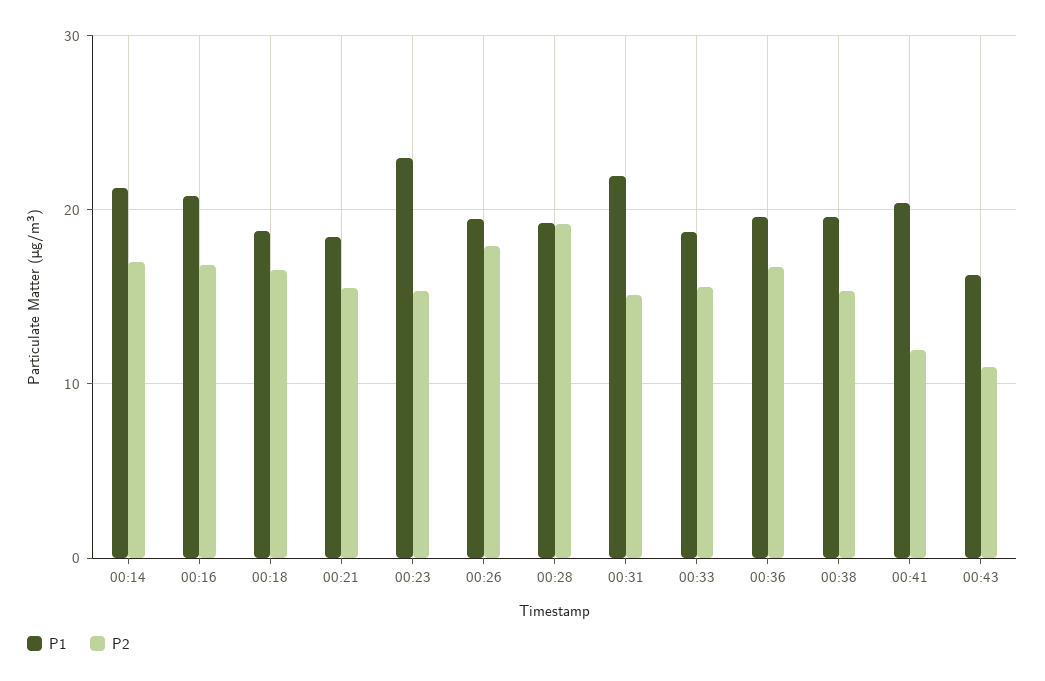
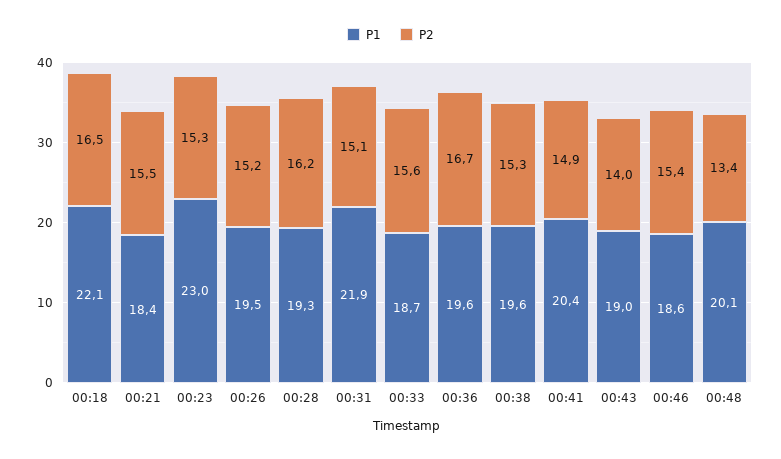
P1, 00:14: 21 -> none
P2, 00:14: 17 -> none
P1, 00:16: 21 -> none
P2, 00:16: 17 -> none
P1, 00:18: 19 -> 22.1
P2, 00:26: 18 -> 15.2
P2, 00:28: 19 -> 16.2
P2, 00:41: 12 -> 14.9
P1, 00:43: 16 -> 19
P2, 00:43: 11 -> 14
P1, 00:46: none -> 18.6
P2, 00:46: none -> 15.4
P1, 00:48: none -> 20.1
P2, 00:48: none -> 13.4

